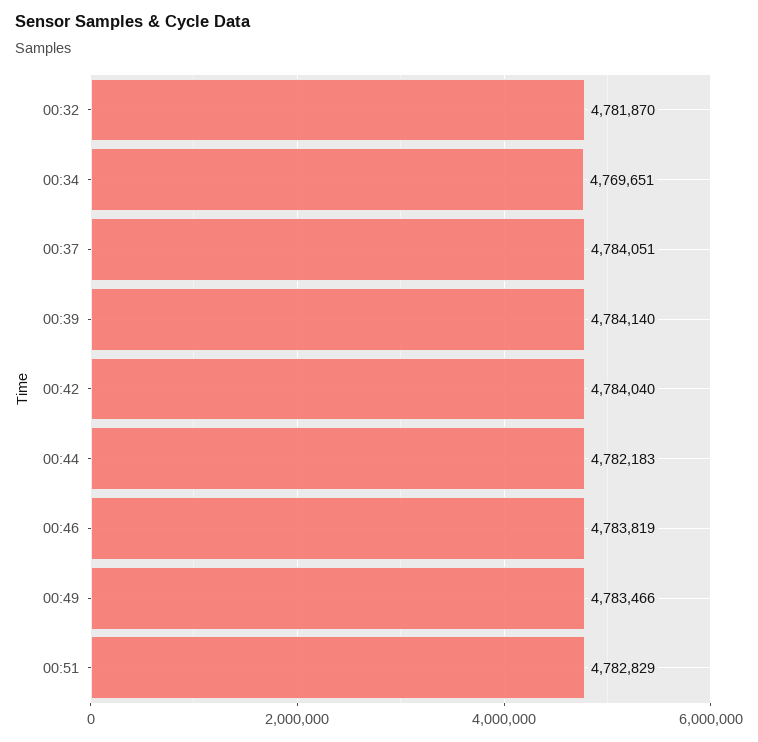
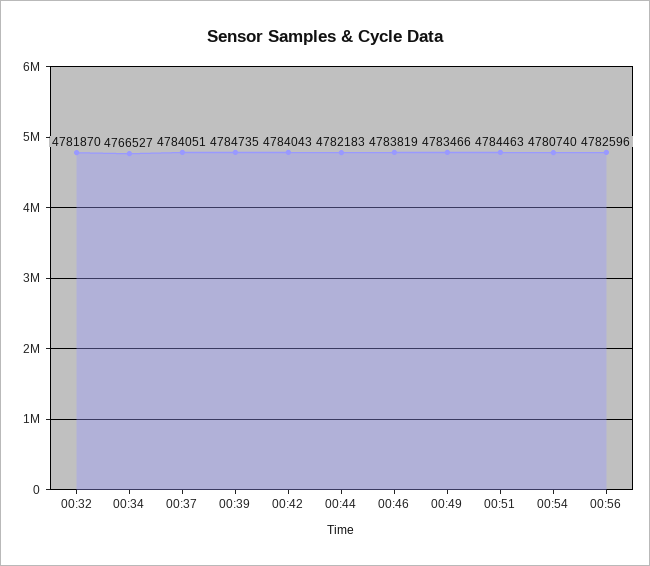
00:34: 4769651 -> 4766527
00:39: 4784140 -> 4784735
00:42: 4784040 -> 4784043
00:51: 4782829 -> 4784463
00:54: none -> 4780740
00:56: none -> 4782596

